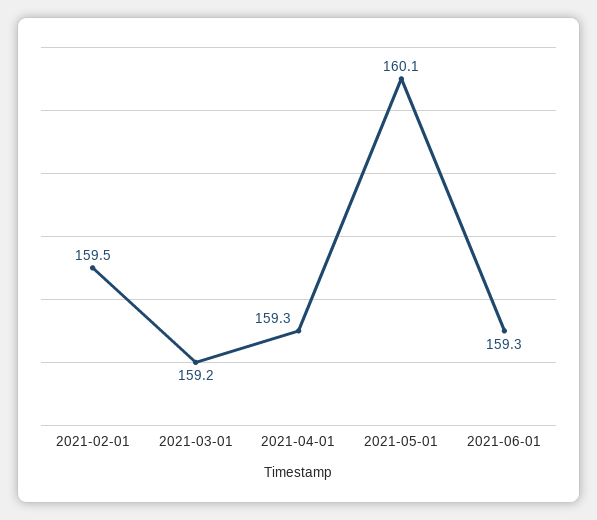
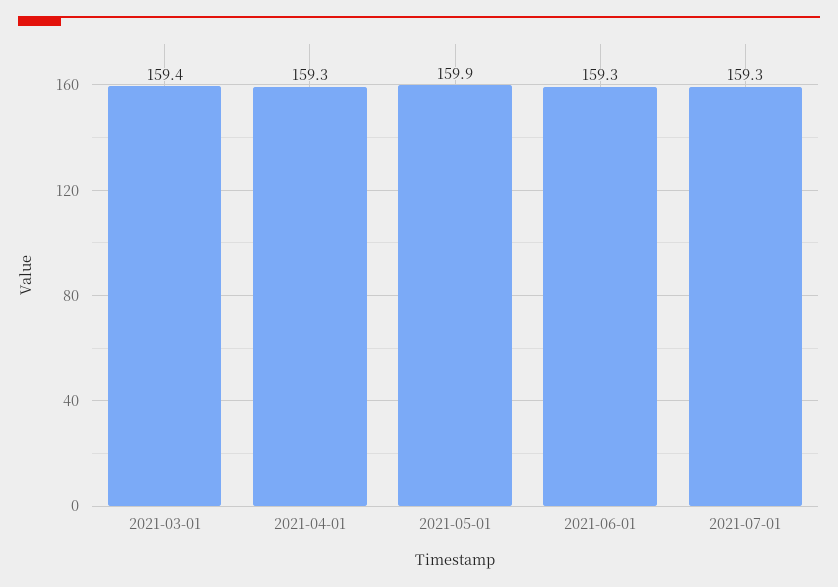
2021-02-01: 159.5 -> none
2021-03-01: 159.2 -> 159.4
2021-05-01: 160.1 -> 159.9
2021-07-01: none -> 159.3

